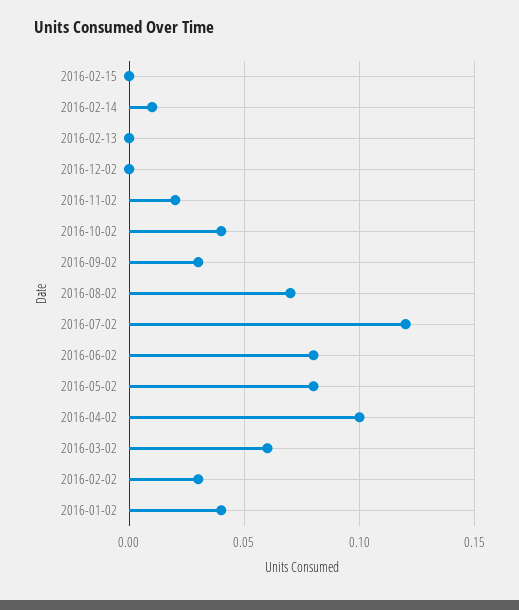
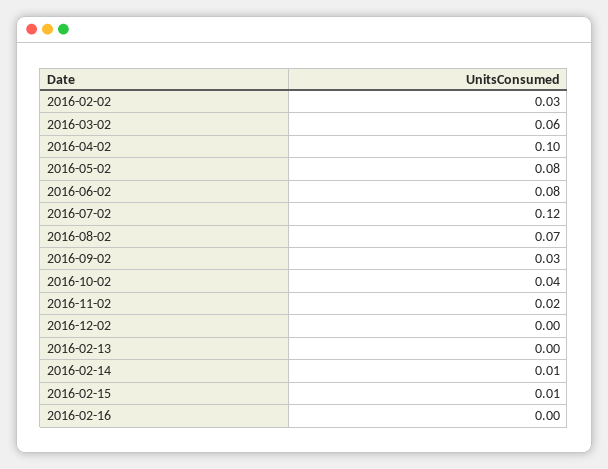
2016-02-15: 0 -> 0.01
2016-01-02: 0.04 -> none
2016-02-16: none -> 0

